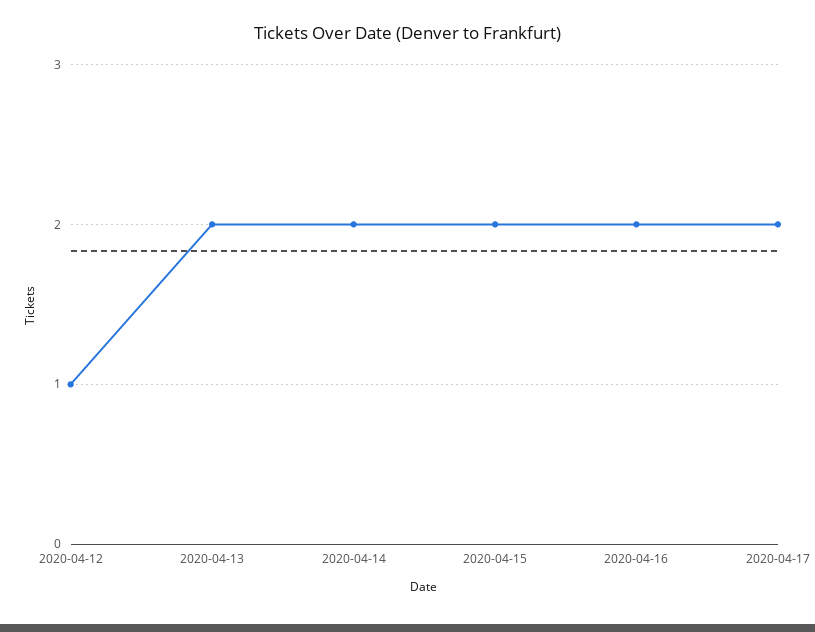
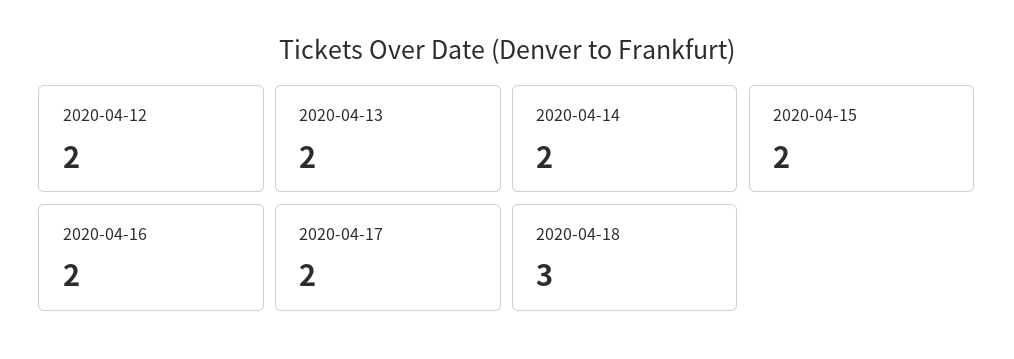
2020-04-12: 1 -> 2
2020-04-18: none -> 3

